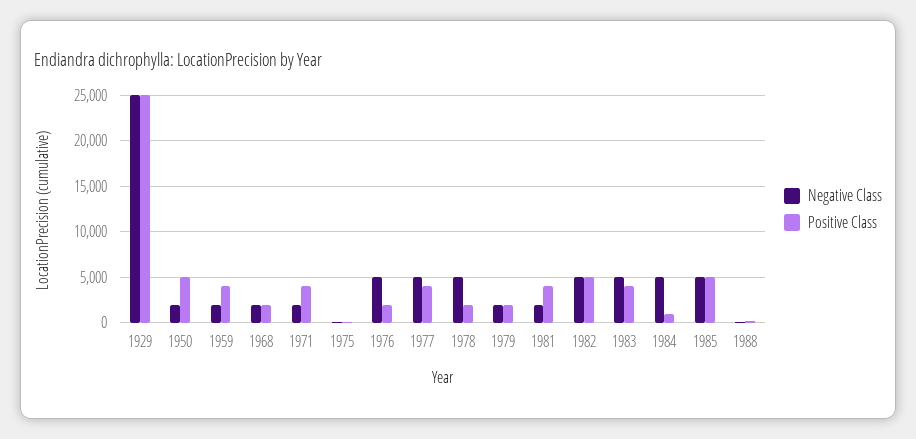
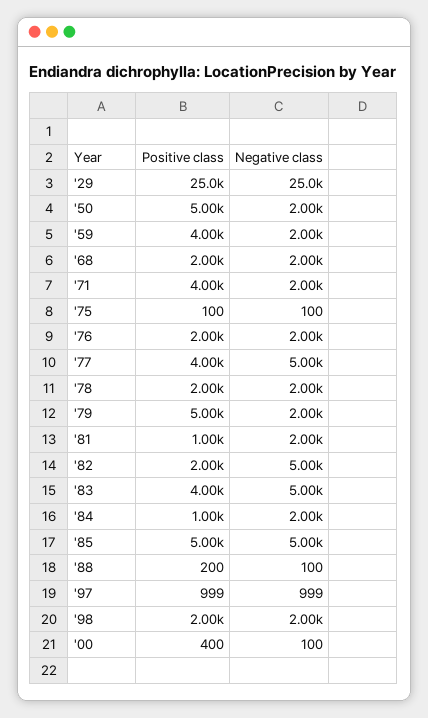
Negative Class, 1976: 5000 -> 2000
Negative Class, 1978: 5000 -> 2000
Positive Class, 1979: 2000 -> 5000
Positive Class, 1981: 4000 -> 1000
Positive Class, 1982: 5000 -> 2000
Negative Class, 1984: 5000 -> 2000
Positive Class, '97: none -> 999
Negative Class, '97: none -> 999
Positive Class, '98: none -> 2000
Negative Class, '98: none -> 2000
Positive Class, '00: none -> 400
Negative Class, '00: none -> 100

